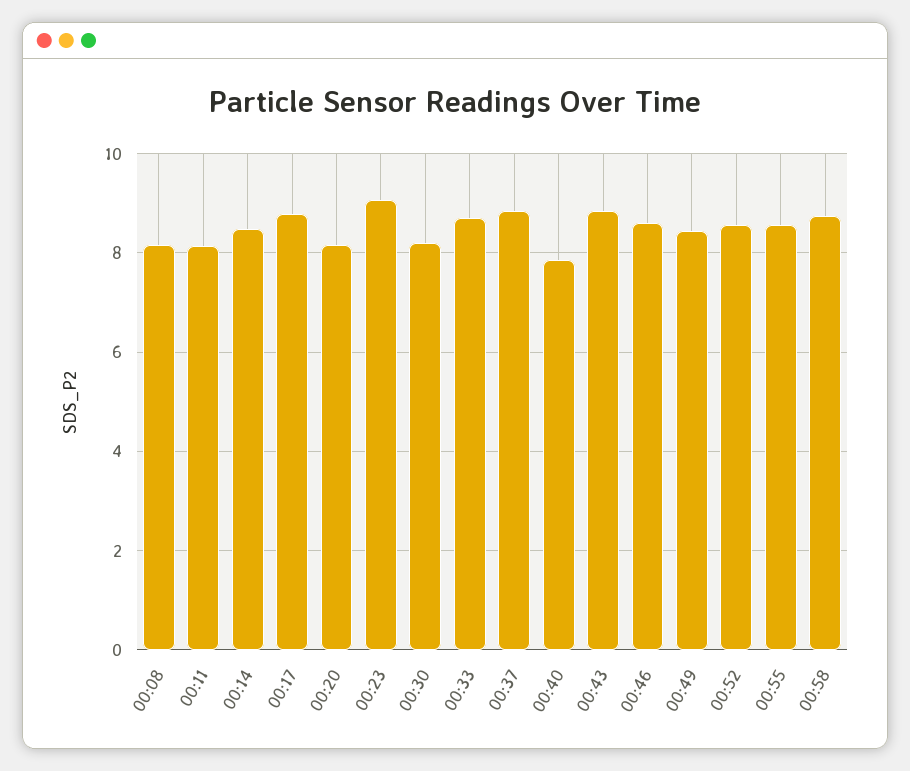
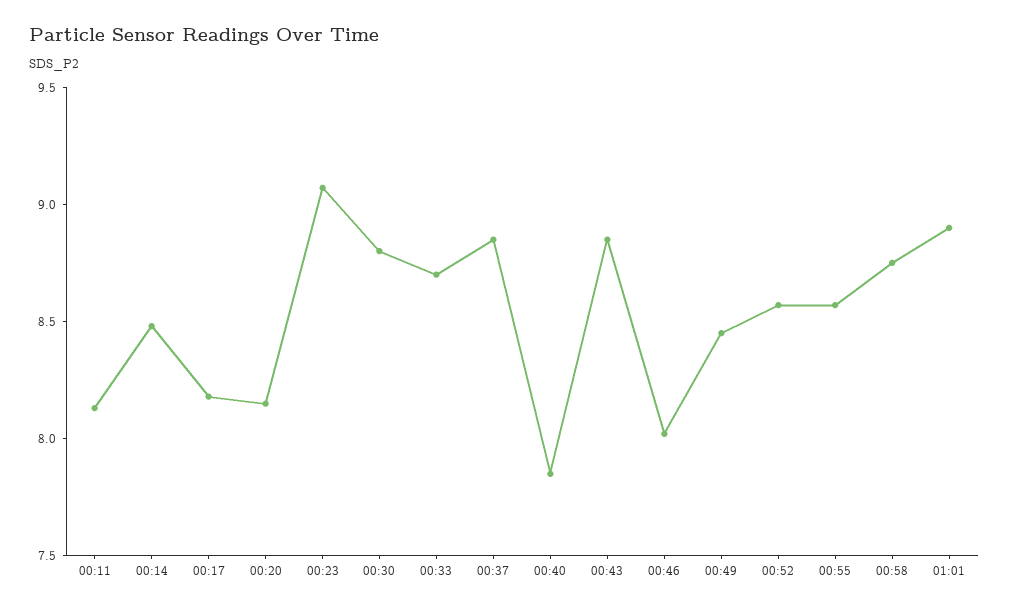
00:08: 8.2 -> none
00:17: 8.8 -> 8.2
00:30: 8.2 -> 8.8
00:46: 8.6 -> 8
01:01: none -> 8.9

